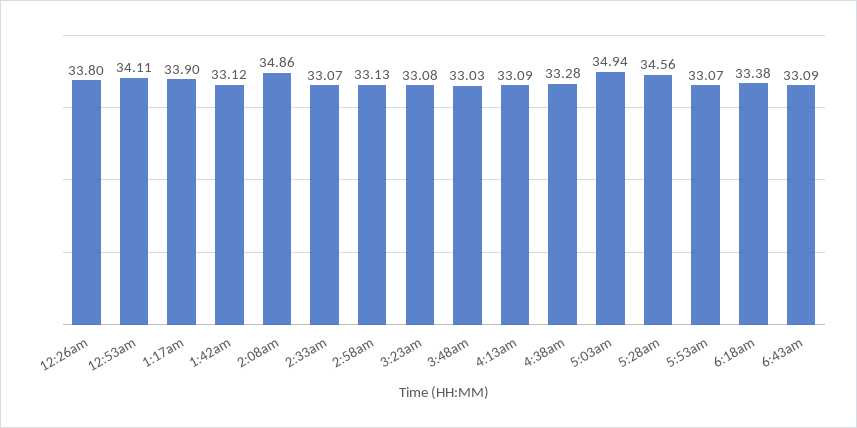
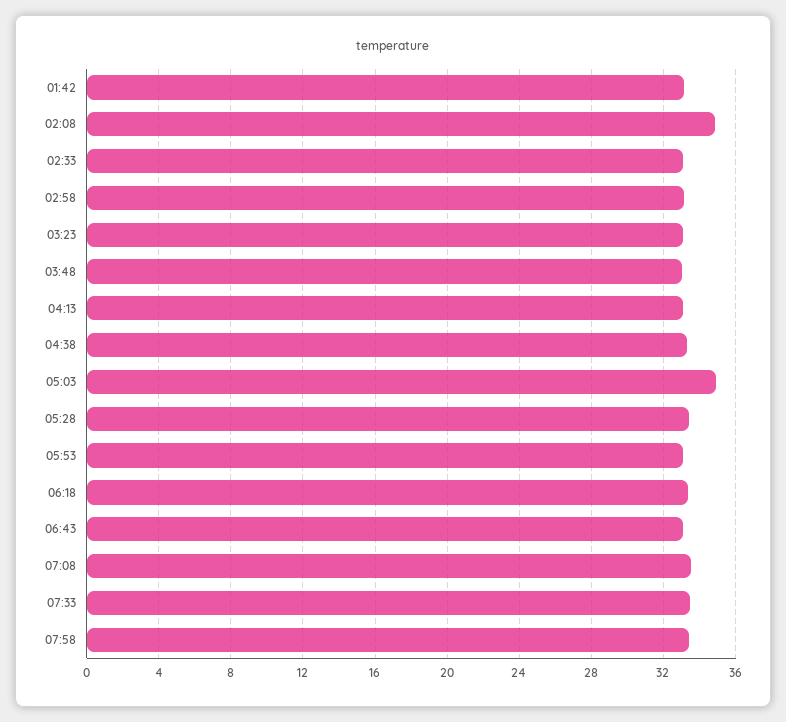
12:26am: 33.8 -> none
12:53am: 34.11 -> none
1:17am: 33.9 -> none
5:28am: 34.56 -> 33.5
07:08: none -> 33.5
07:33: none -> 33.5
07:58: none -> 33.5

